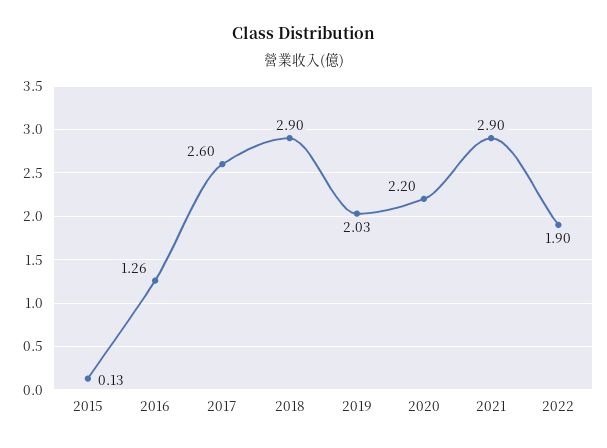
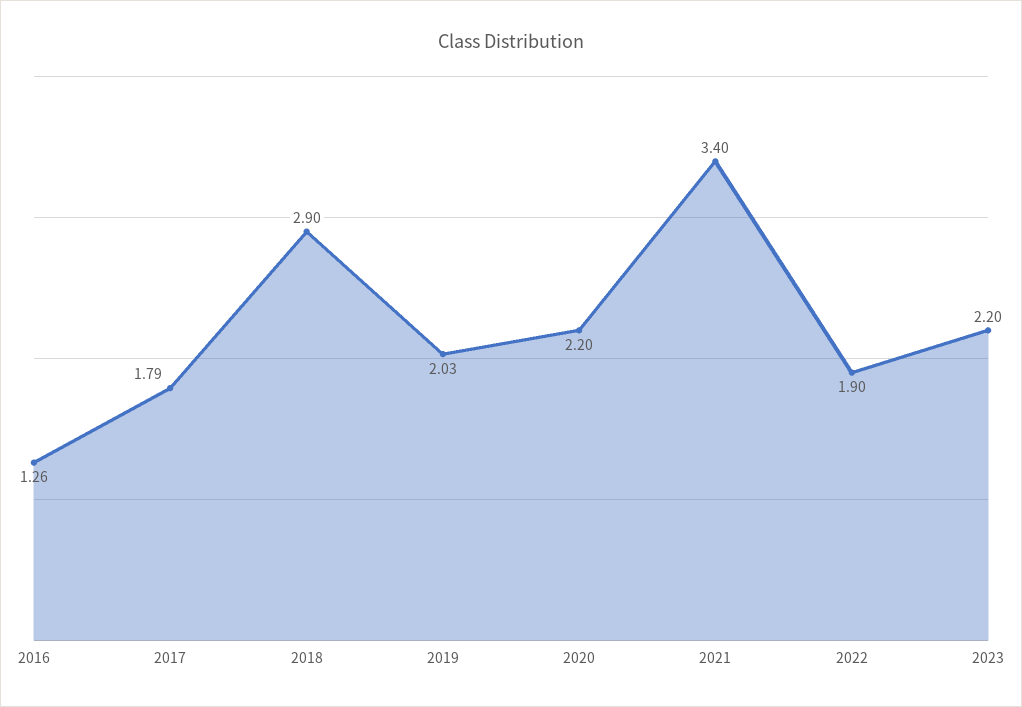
2015: 0.13 -> none
2017: 2.6 -> 1.79
2021: 2.9 -> 3.4
2023: none -> 2.2

